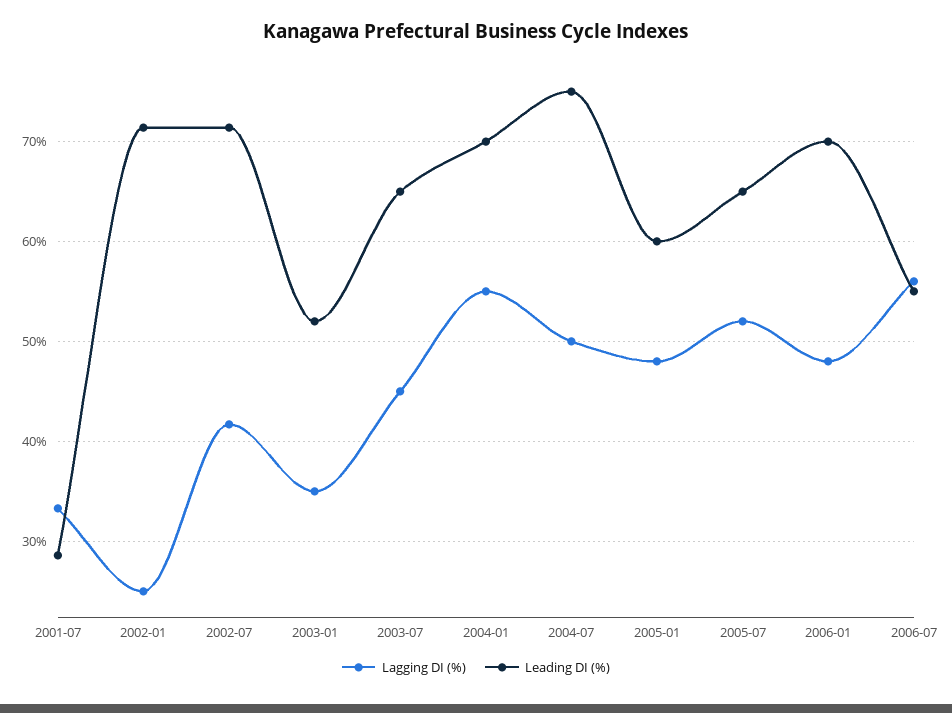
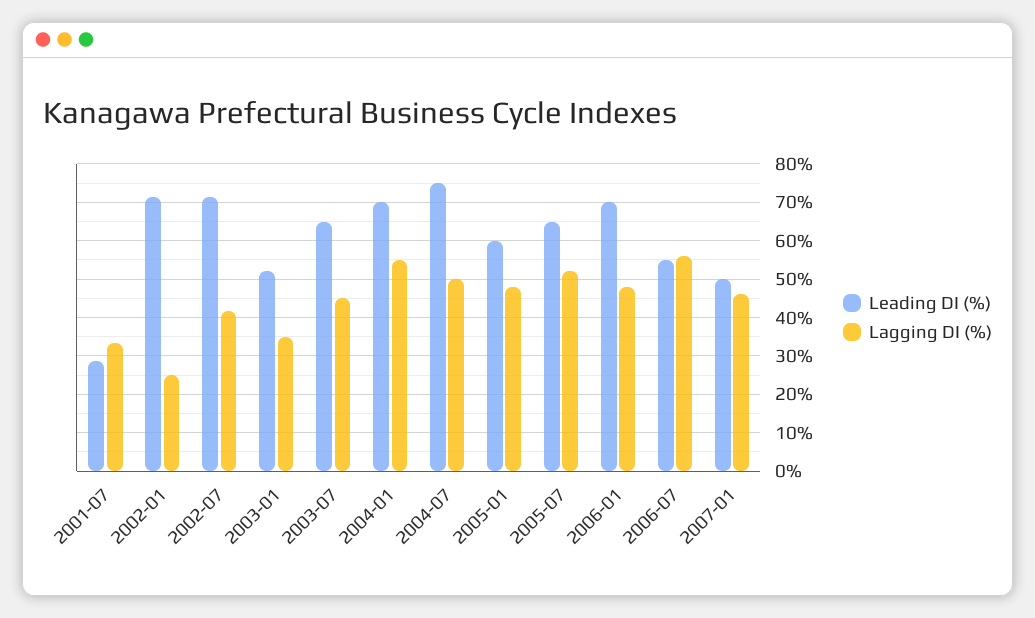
Leading DI (%), 2007-01: none -> 50
Lagging DI (%), 2007-01: none -> 46

